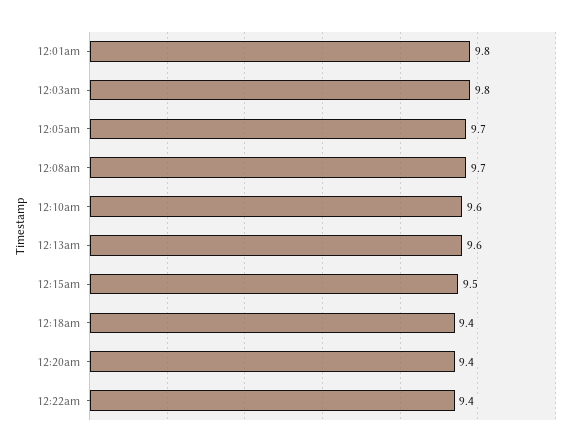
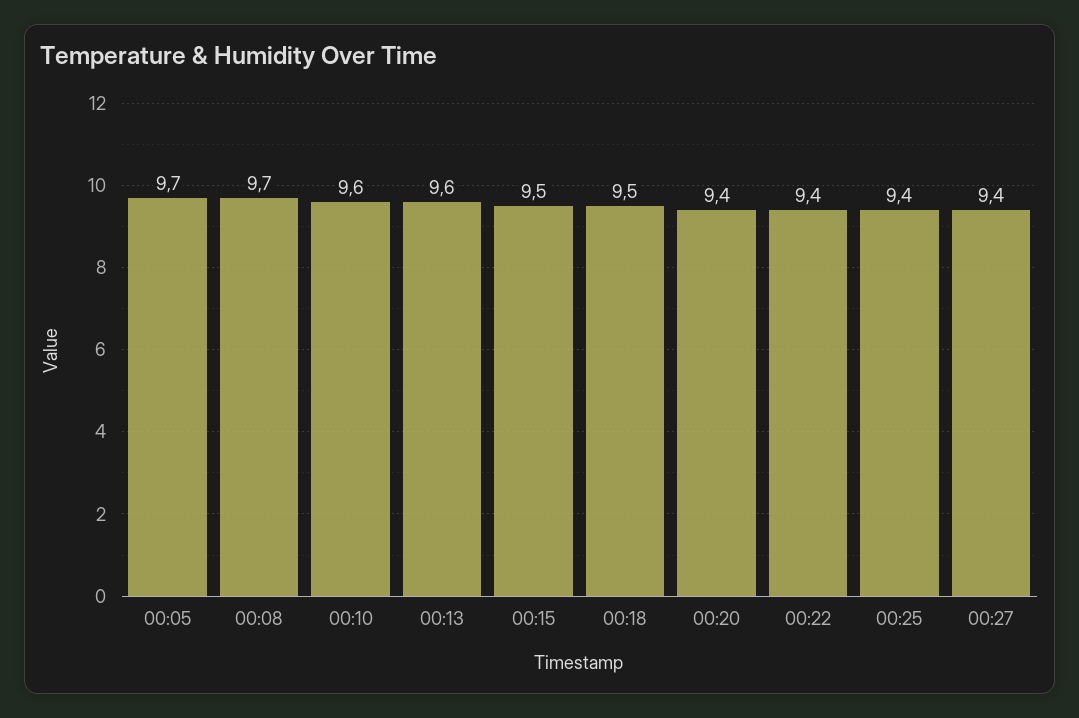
12:01am: 9.8 -> none
12:03am: 9.8 -> none
12:18am: 9.4 -> 9.5
00:25: none -> 9.4
00:27: none -> 9.4

